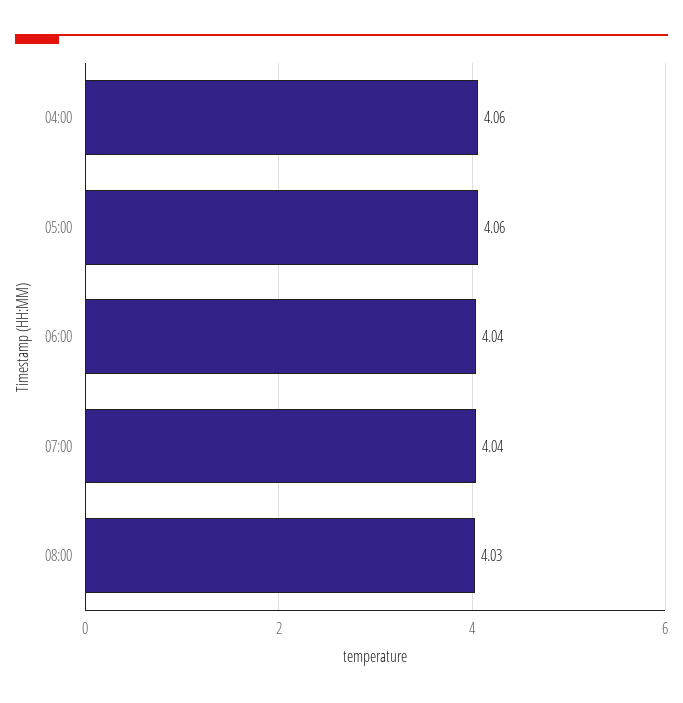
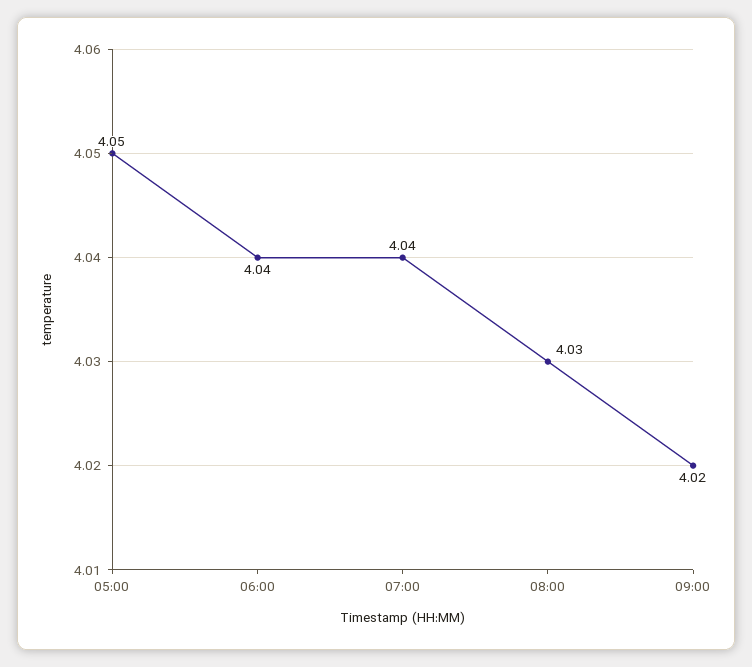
04:00: 4.06 -> none
05:00: 4.06 -> 4.05
09:00: none -> 4.02

